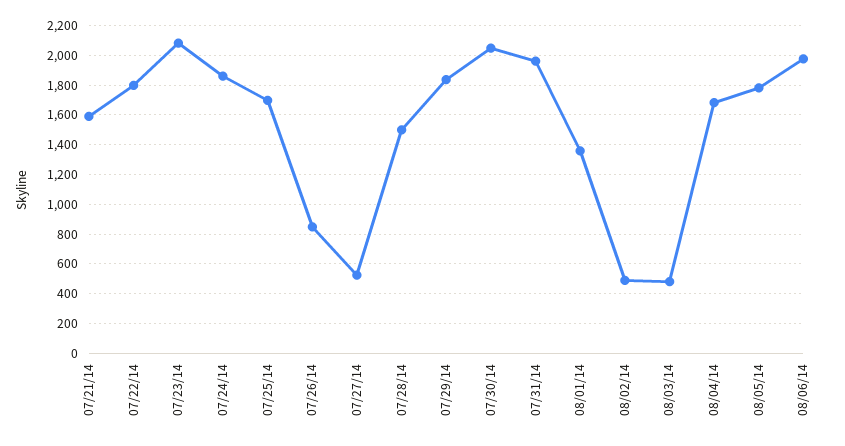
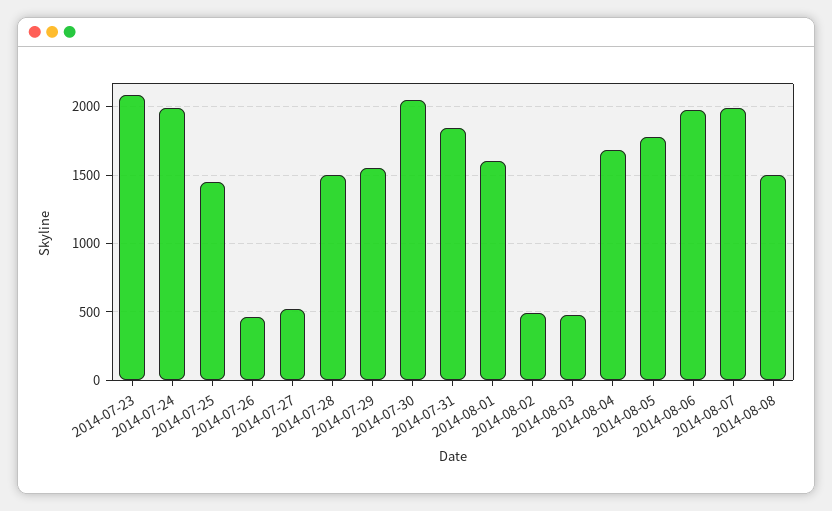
07/21/14: 1600 -> none
07/22/14: 1800 -> none
07/24/14: 1850 -> 2000
07/25/14: 1700 -> 1450
07/26/14: 850 -> 450
07/29/14: 1850 -> 1550
07/31/14: 1950 -> 1850
08/01/14: 1350 -> 1600
2014-08-07: none -> 2000
2014-08-08: none -> 1500

